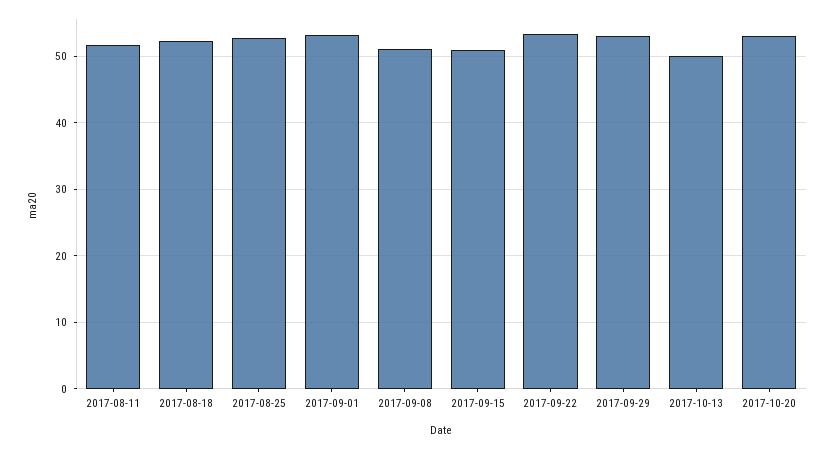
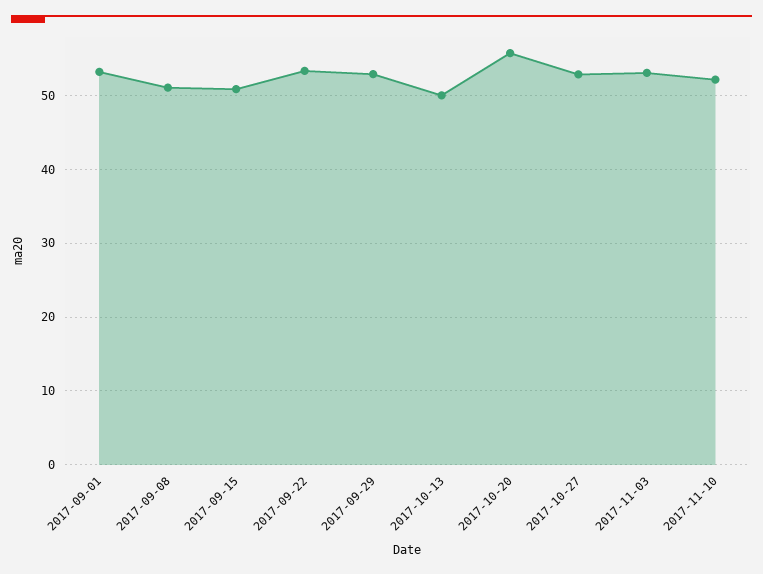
2017-08-11: 52 -> none
2017-08-18: 52 -> none
2017-08-25: 53 -> none
2017-10-20: 53 -> 56
2017-10-27: none -> 53
2017-11-03: none -> 53
2017-11-10: none -> 52

